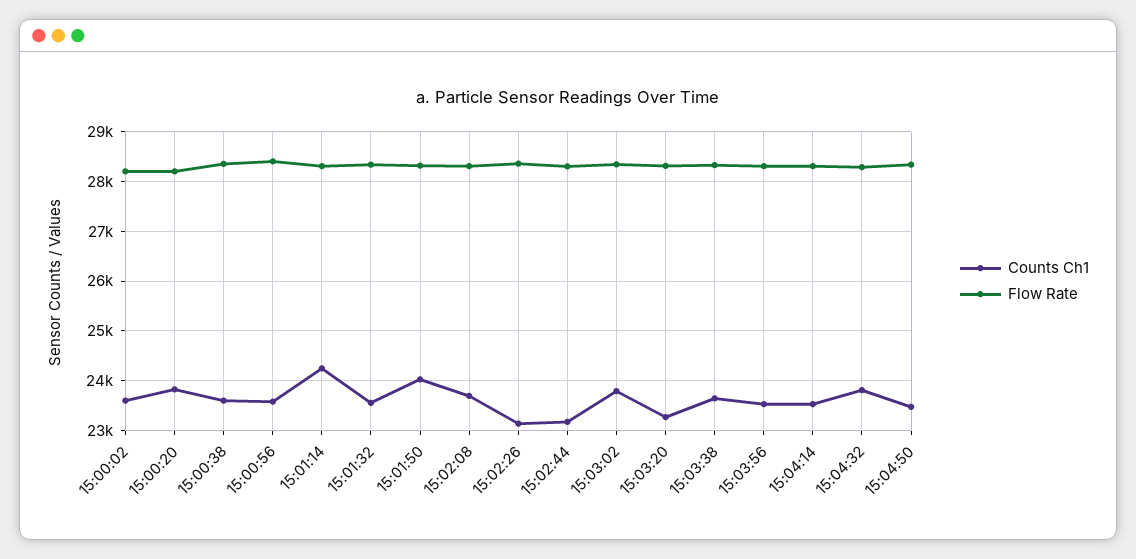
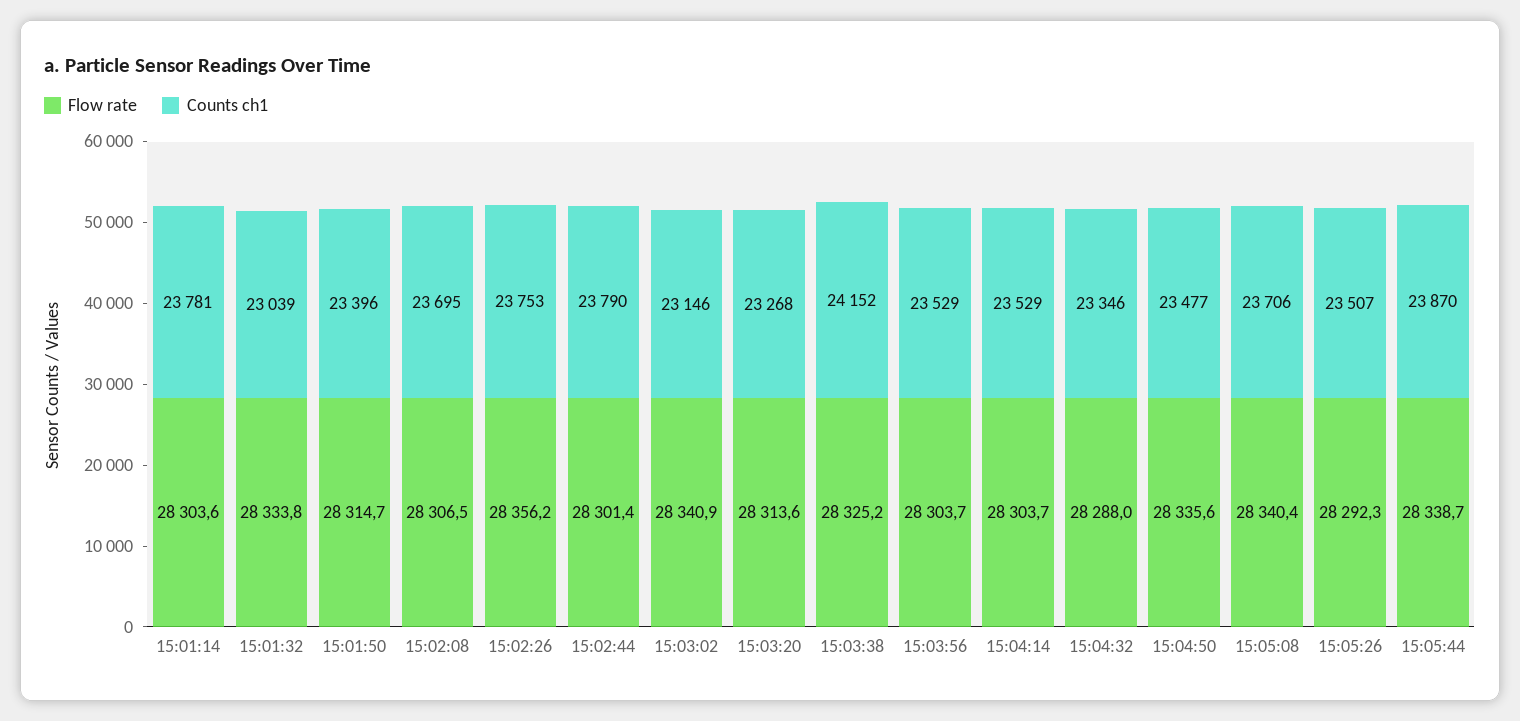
Counts Ch1, 15:00:02: 23600 -> none
Flow Rate, 15:00:02: 28200 -> none
Counts Ch1, 15:00:20: 23800 -> none
Flow Rate, 15:00:20: 28200 -> none
Counts Ch1, 15:00:38: 23600 -> none
Flow Rate, 15:00:38: 28400 -> none
Counts Ch1, 15:00:56: 23600 -> none
Flow Rate, 15:00:56: 28400 -> none
Counts Ch1, 15:01:14: 24200 -> 23781
Counts Ch1, 15:01:32: 23600 -> 23039
Counts Ch1, 15:01:50: 24000 -> 23396
Counts Ch1, 15:02:26: 23200 -> 23753
Counts Ch1, 15:02:44: 23200 -> 23790
Counts Ch1, 15:03:02: 23800 -> 23146
Counts Ch1, 15:03:38: 23600 -> 24152
Counts Ch1, 15:04:32: 23800 -> 23346
Flow Rate, 15:05:08: none -> 28340.4
Counts Ch1, 15:05:08: none -> 23706
Flow Rate, 15:05:26: none -> 28292.3
Counts Ch1, 15:05:26: none -> 23507
Flow Rate, 15:05:44: none -> 28338.7
Counts Ch1, 15:05:44: none -> 23870

